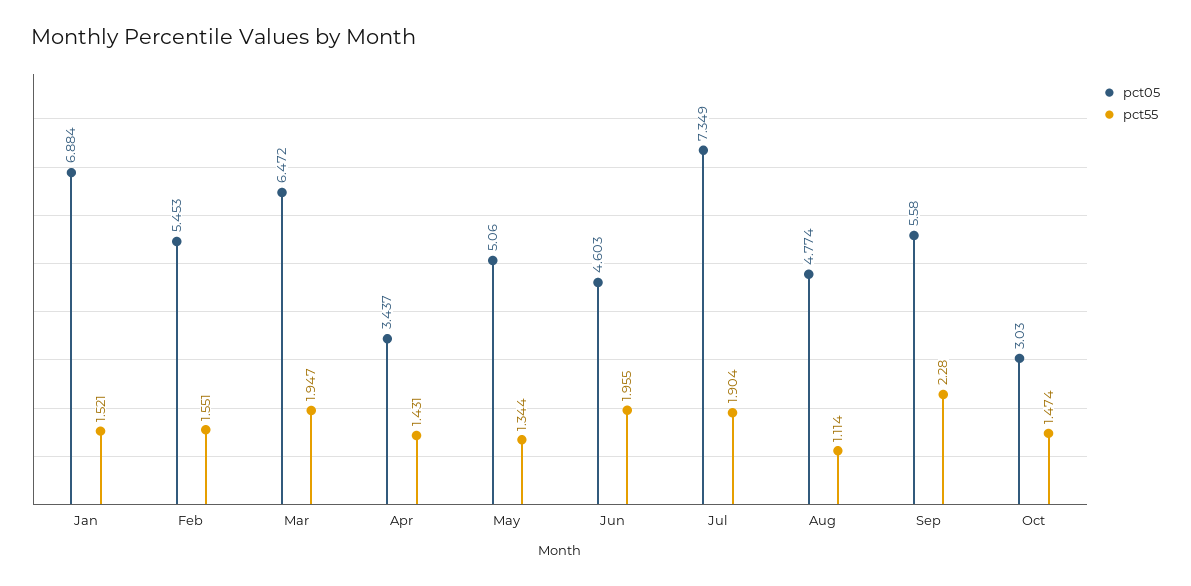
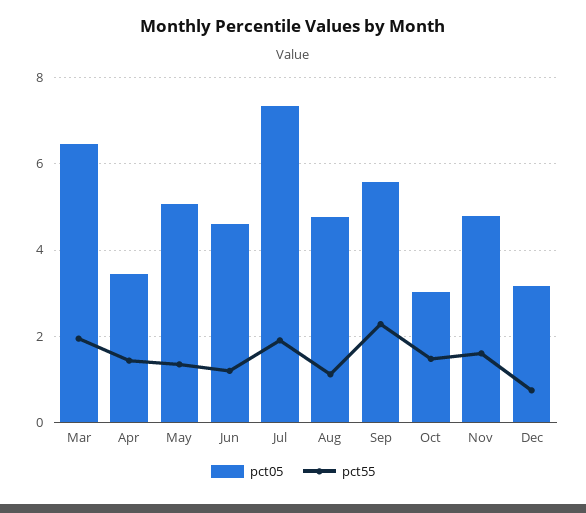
pct05, Jan: 6.884 -> none
pct55, Jan: 1.521 -> none
pct05, Feb: 5.453 -> none
pct55, Feb: 1.551 -> none
pct55, Jun: 1.955 -> 1.2
pct05, Nov: none -> 4.8
pct55, Nov: none -> 1.6
pct05, Dec: none -> 3.2
pct55, Dec: none -> 0.8

